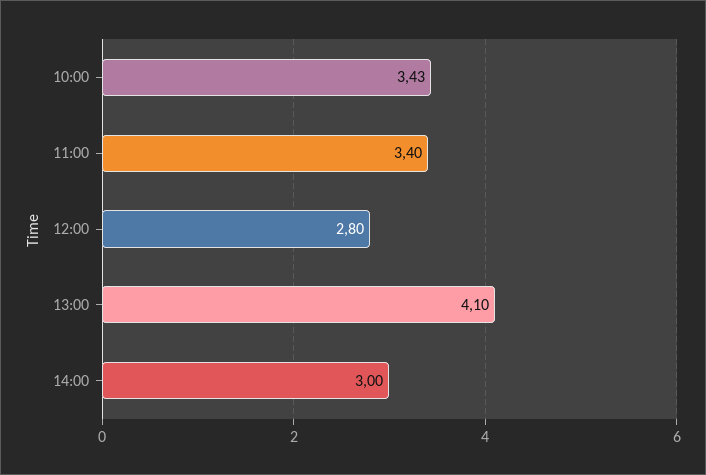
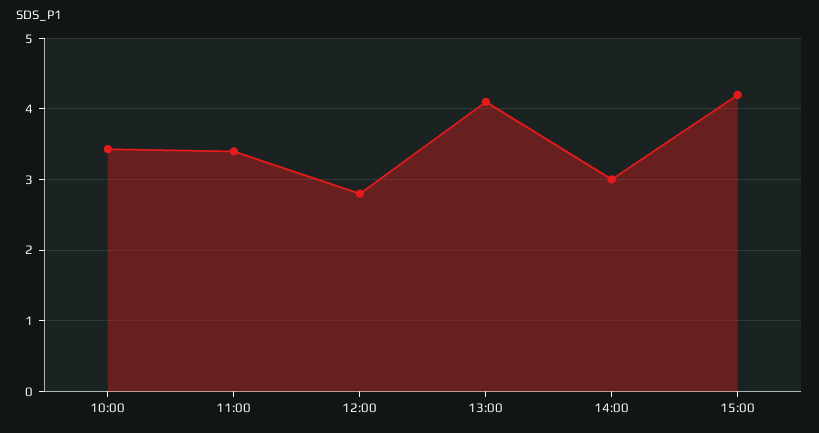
15:00: none -> 4.2

